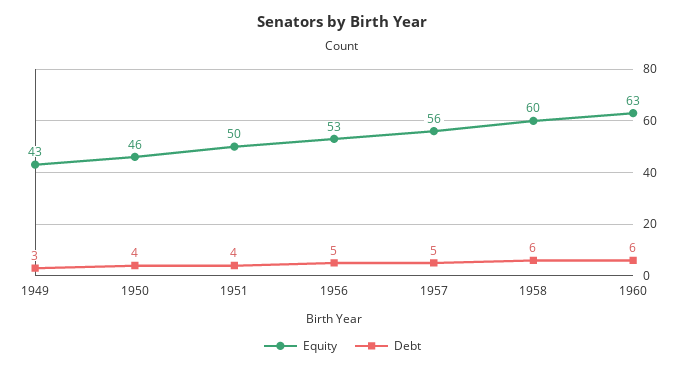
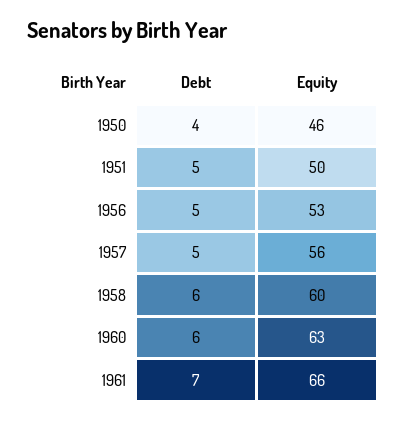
Equity, 1949: 43 -> none
Debt, 1949: 3 -> none
Debt, 1951: 4 -> 5
Debt, 1961: none -> 7
Equity, 1961: none -> 66

